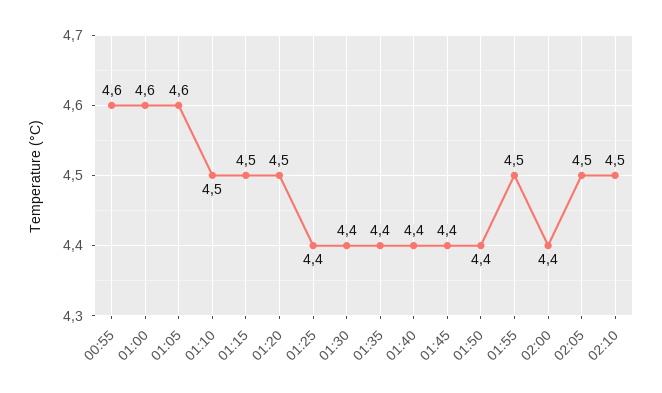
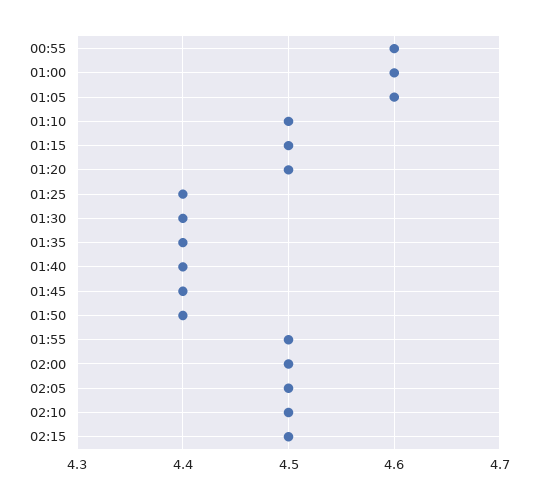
02:00: 4.4 -> 4.5
02:15: none -> 4.5

